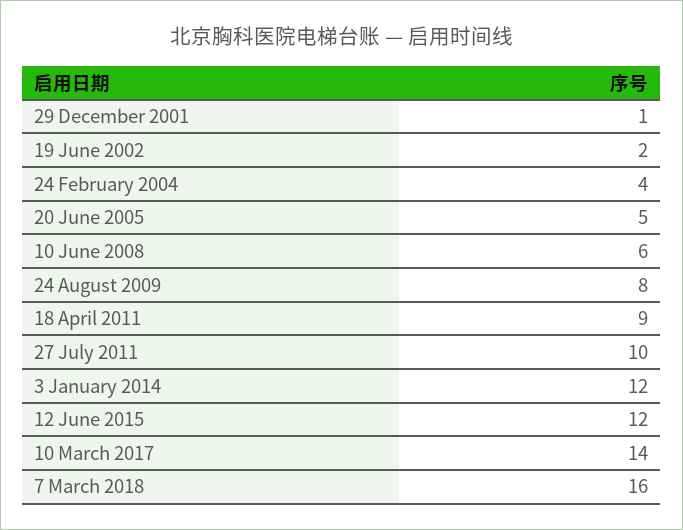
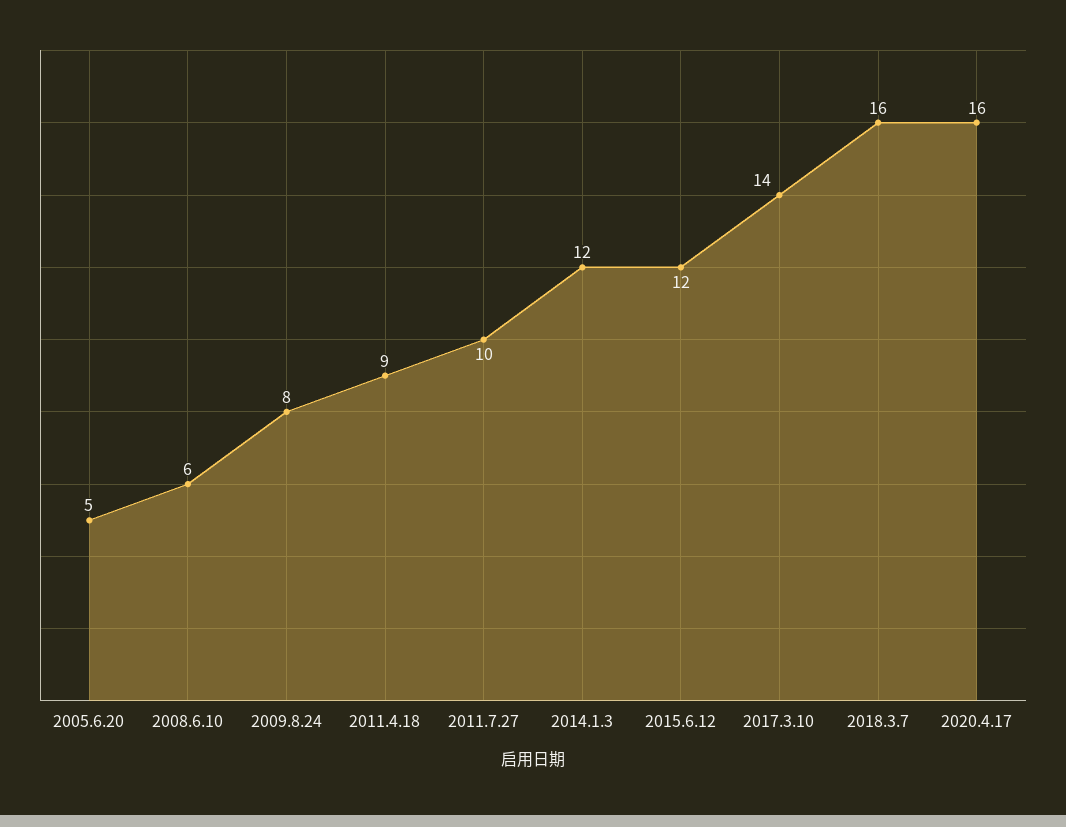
29 December 2001: 1 -> none
19 June 2002: 2 -> none
24 February 2004: 4 -> none
2020.4.17: none -> 16

